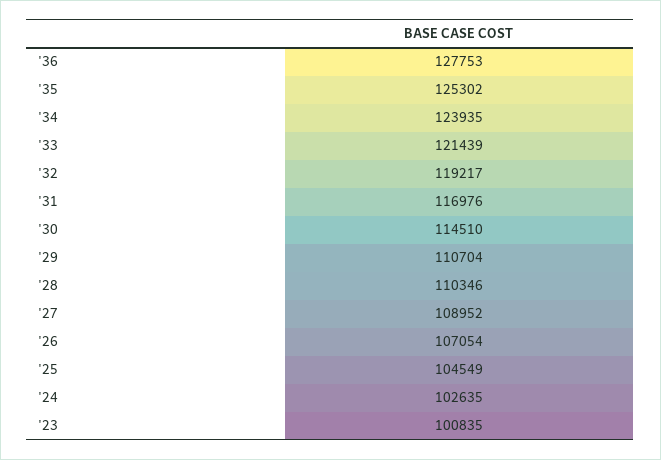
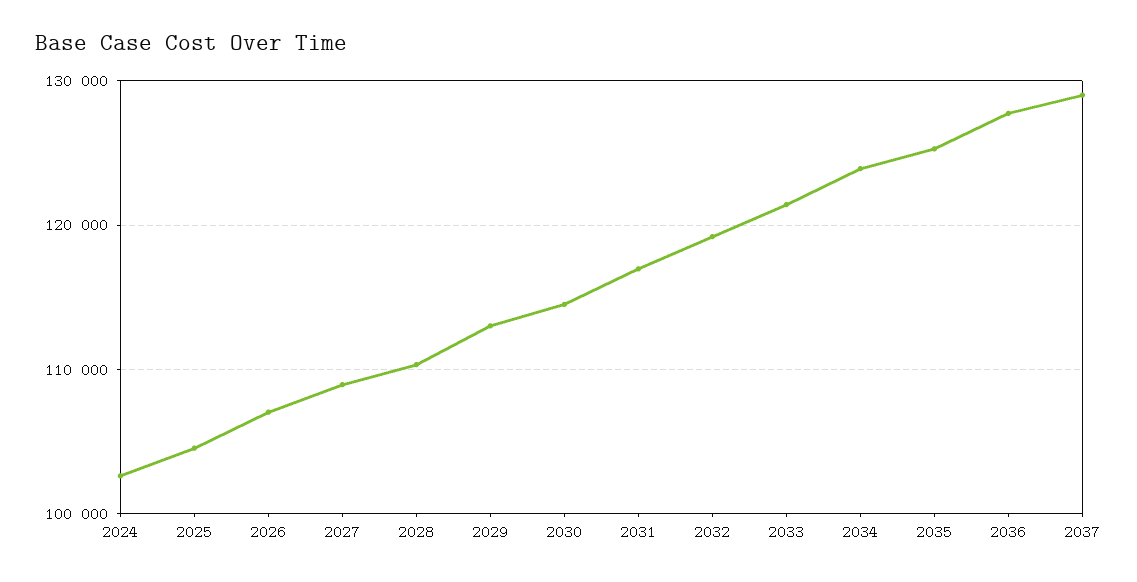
'29: 110704 -> 113000
'23: 100835 -> none
2037: none -> 129000

